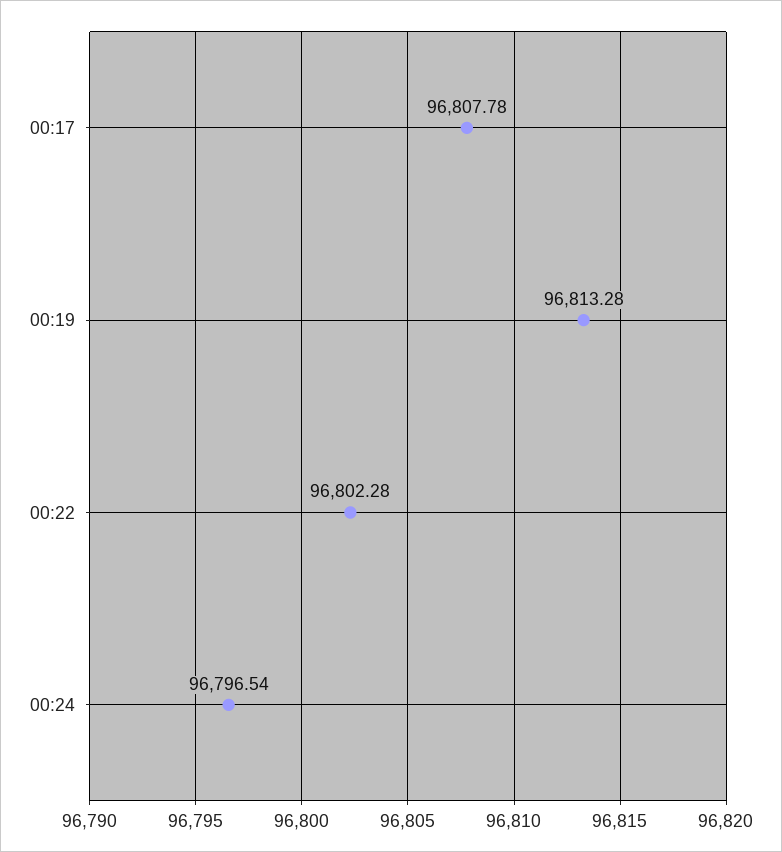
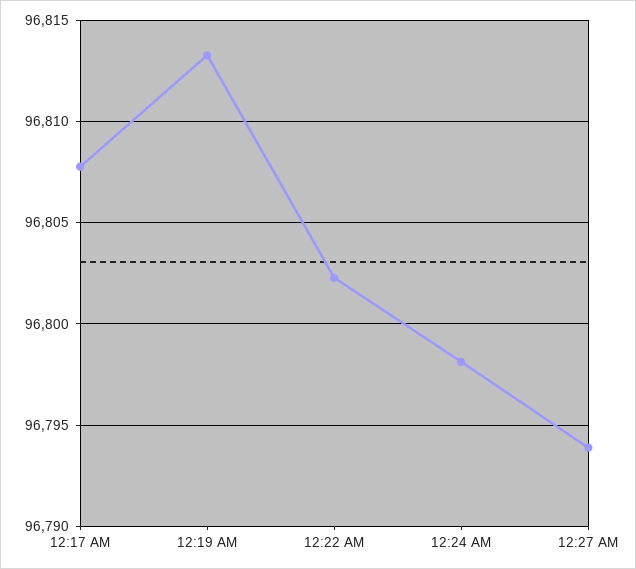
00:24: 96796.54 -> 96798
12:27 AM: none -> 96794

